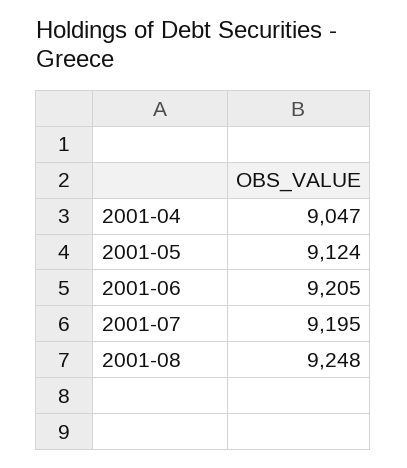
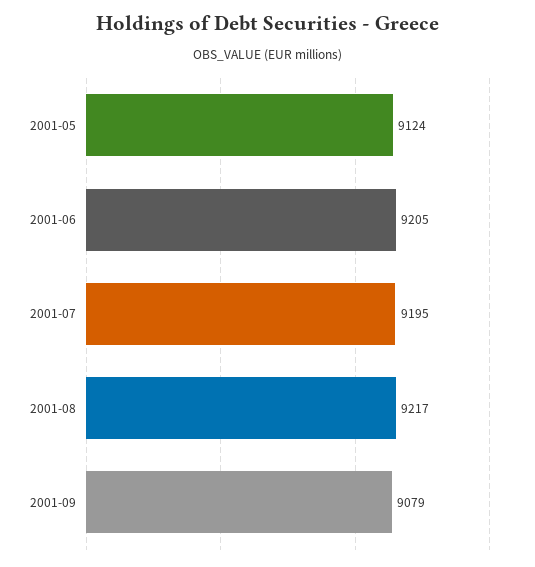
2001-04: 9047 -> none
2001-08: 9248 -> 9217
2001-09: none -> 9079

